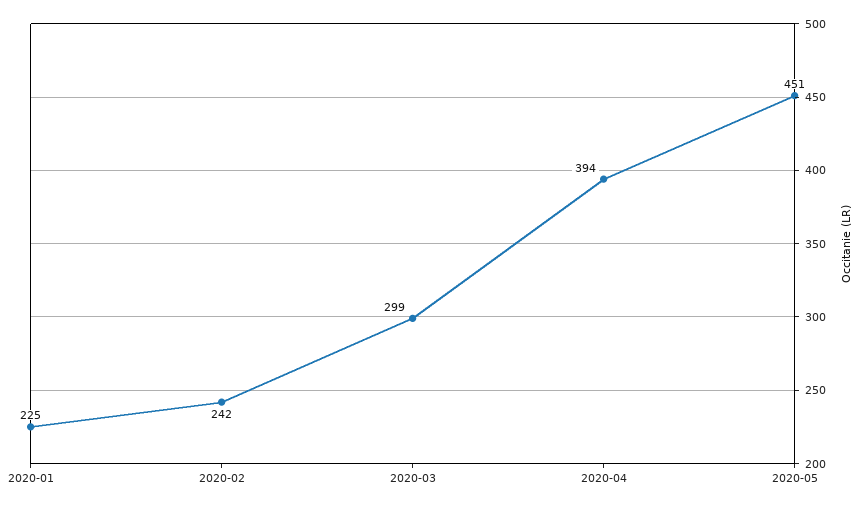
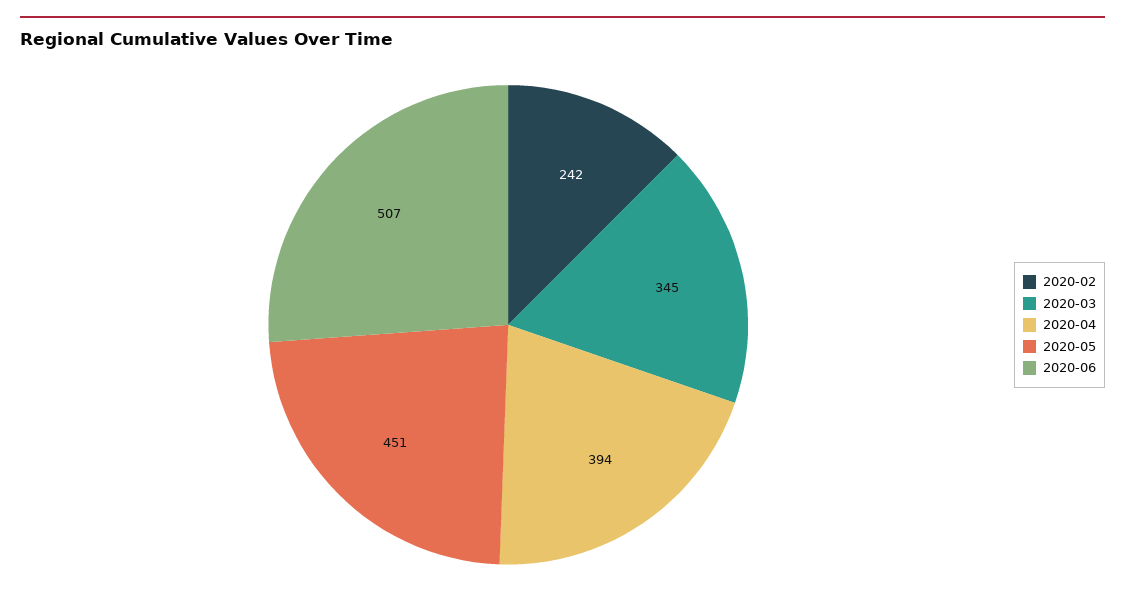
2020-01: 225 -> none
2020-03: 299 -> 345
2020-06: none -> 507

